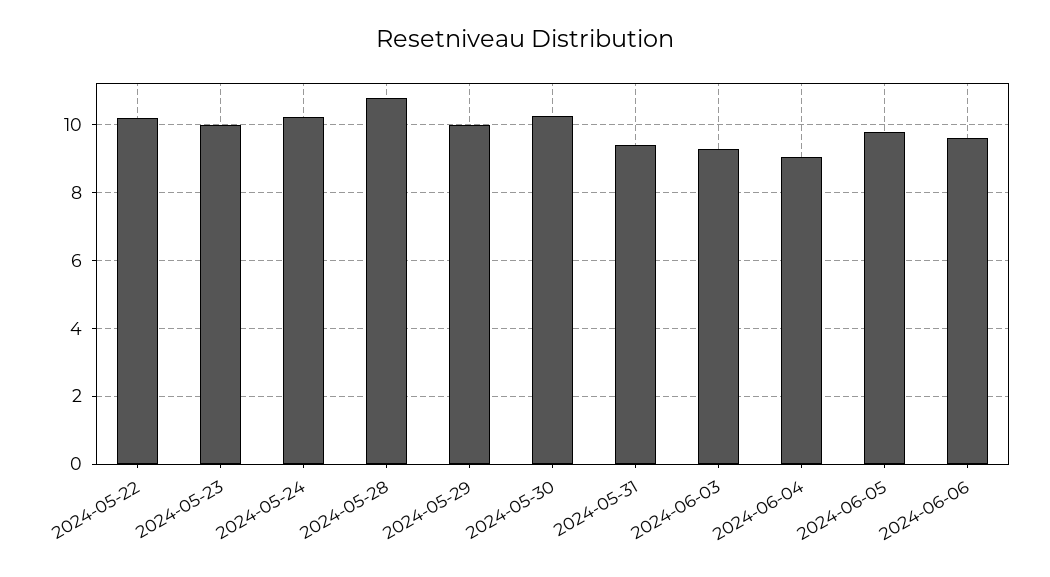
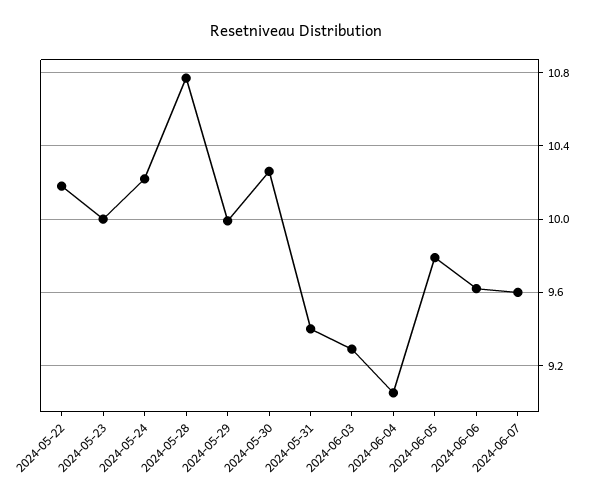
2024-06-07: none -> 9.6

